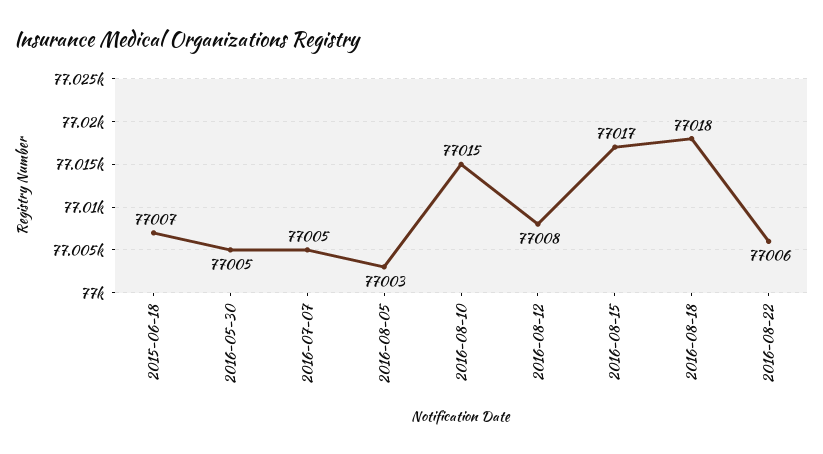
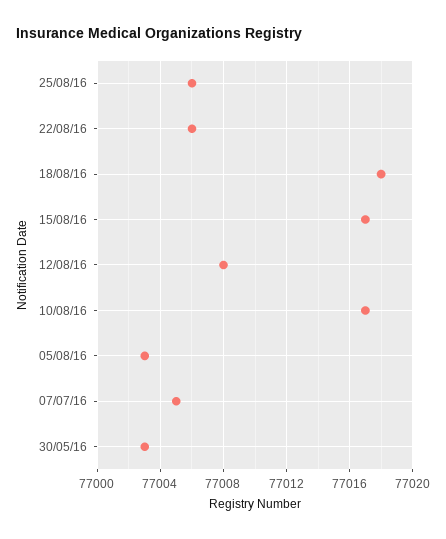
2015-06-18: 77007 -> none
2016-05-30: 77005 -> 77003
2016-08-10: 77015 -> 77017
25/08/16: none -> 77006

